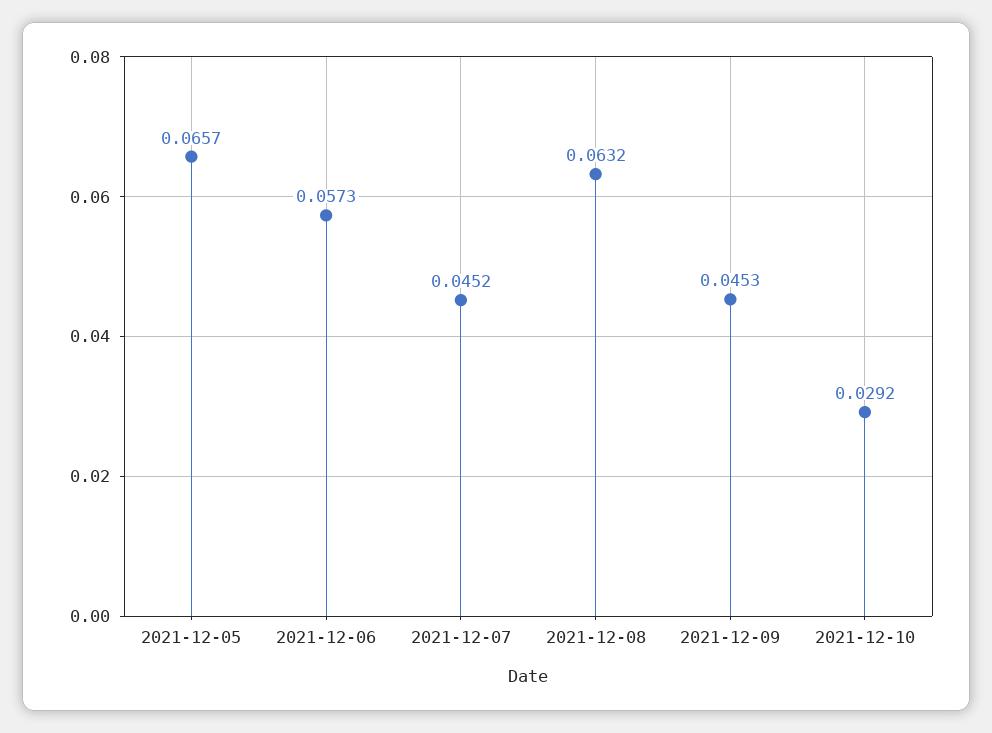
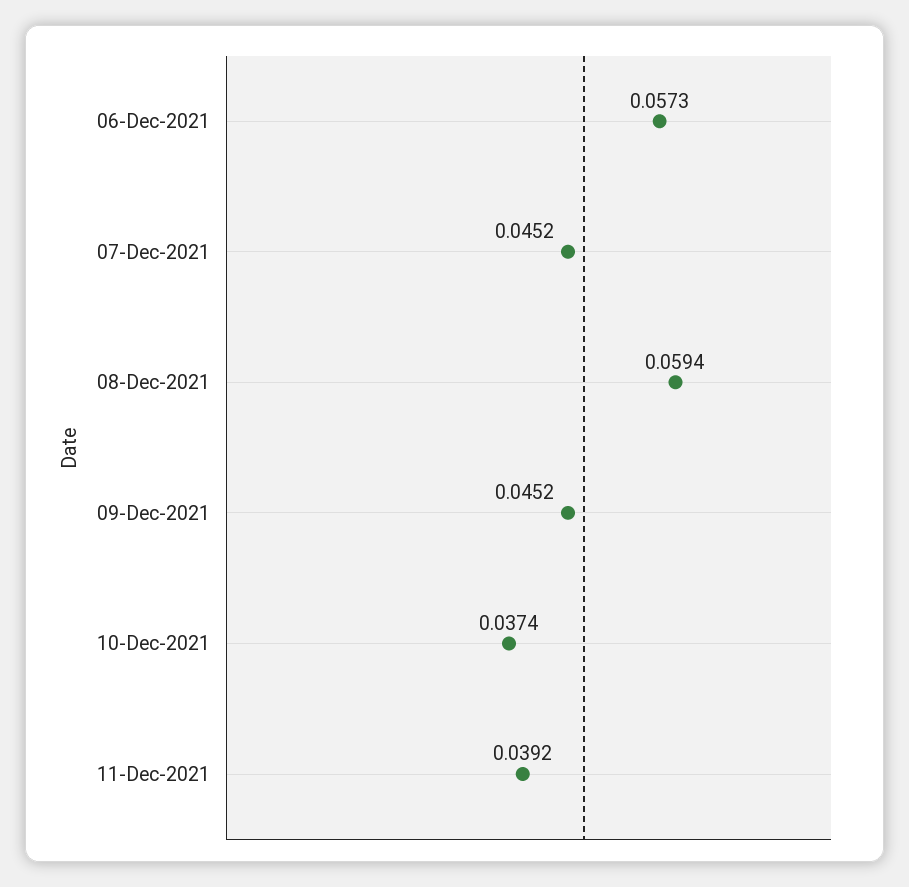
2021-12-05: 0.0657 -> none
2021-12-08: 0.0632 -> 0.0594
2021-12-09: 0.0453 -> 0.0452
2021-12-10: 0.0292 -> 0.0374
11-Dec-2021: none -> 0.0392

